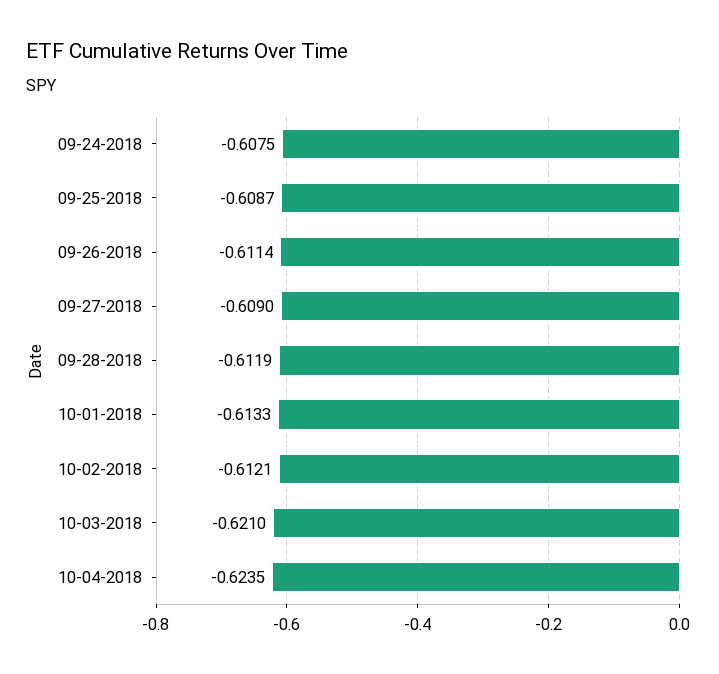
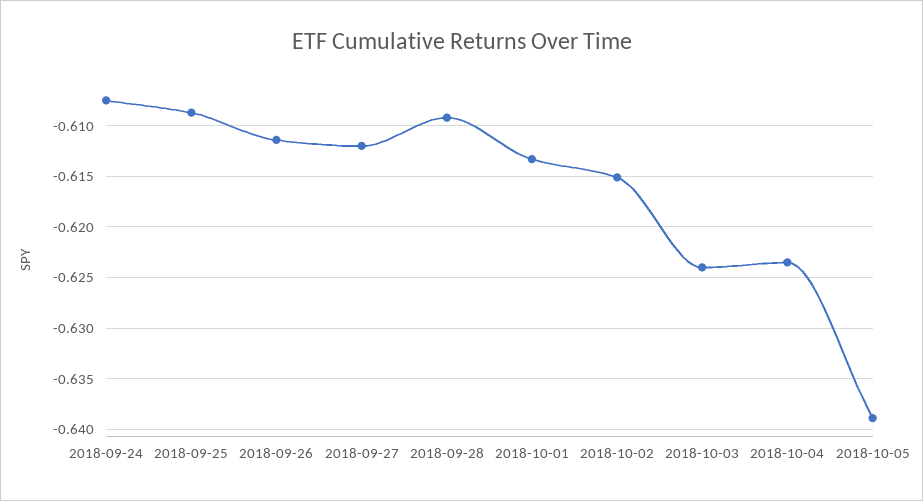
09-27-2018: -0.609 -> -0.612
09-28-2018: -0.6119 -> -0.609
10-02-2018: -0.6121 -> -0.615
10-03-2018: -0.621 -> -0.624
2018-10-05: none -> -0.639

